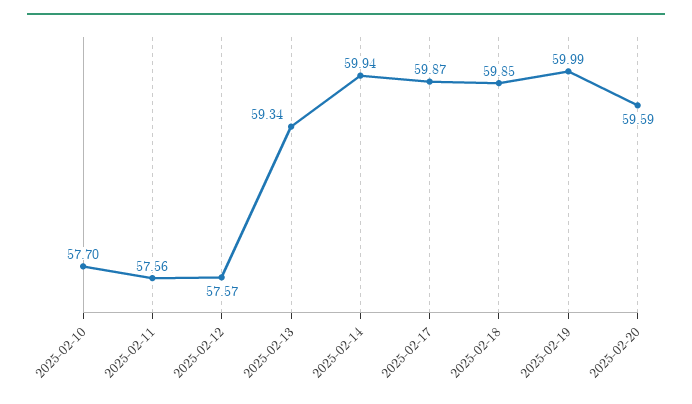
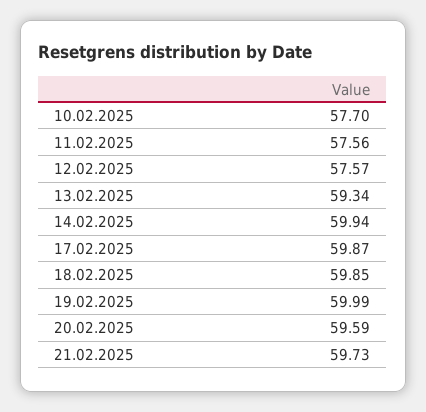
21.02.2025: none -> 59.73

